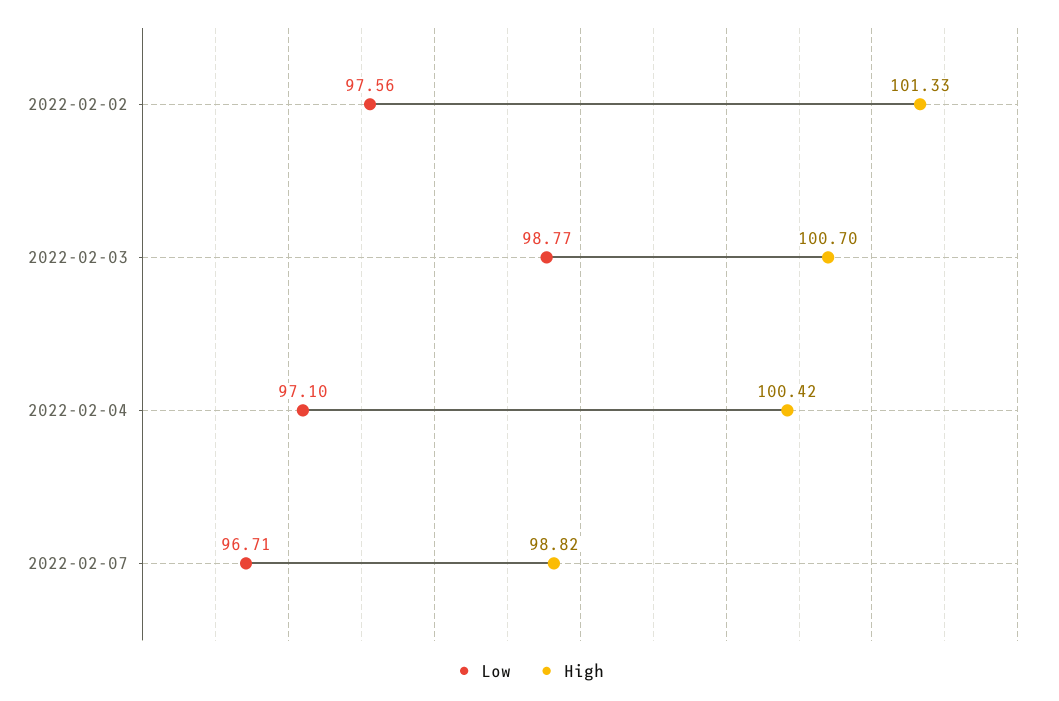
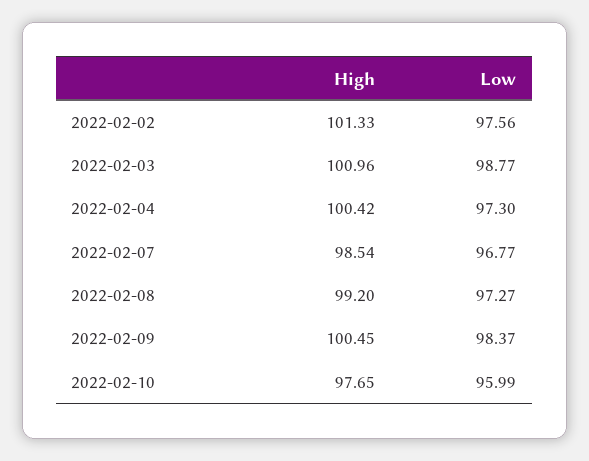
High, 2022-02-03: 100.7 -> 100.96
Low, 2022-02-04: 97.1 -> 97.3
Low, 2022-02-07: 96.71 -> 96.77
High, 2022-02-07: 98.82 -> 98.54
High, 2022-02-08: none -> 99.2
Low, 2022-02-08: none -> 97.27
High, 2022-02-09: none -> 100.45
Low, 2022-02-09: none -> 98.37
High, 2022-02-10: none -> 97.65
Low, 2022-02-10: none -> 95.99

